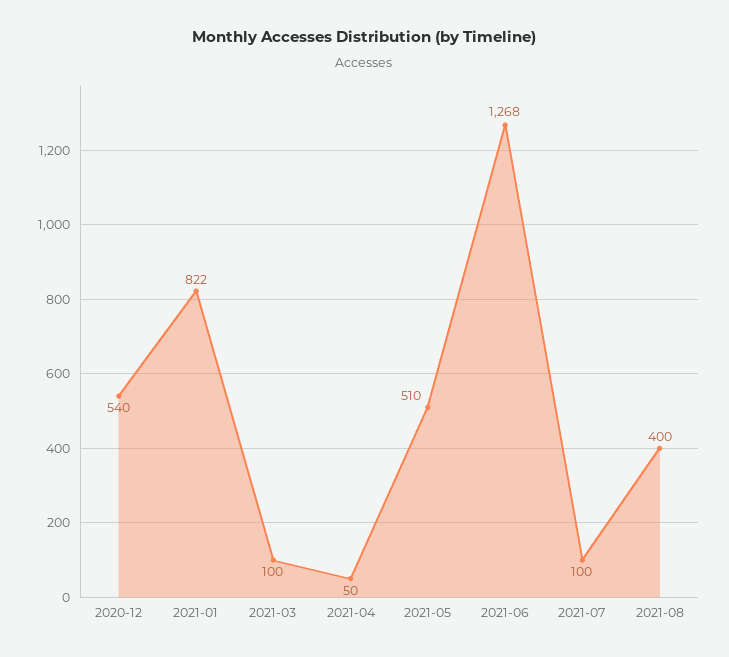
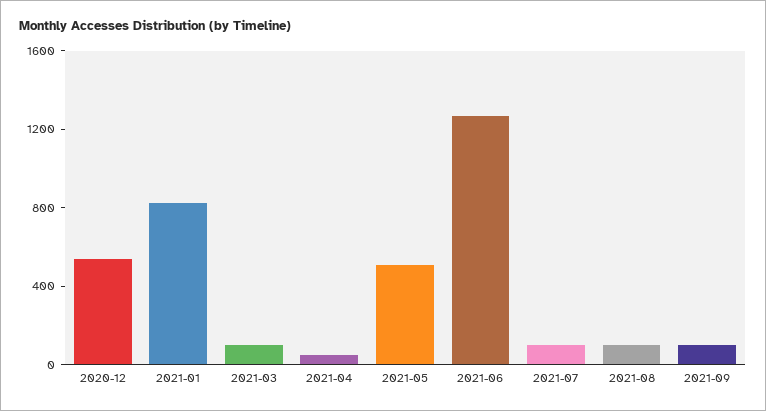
2021-08: 400 -> 100
2021-09: none -> 100

